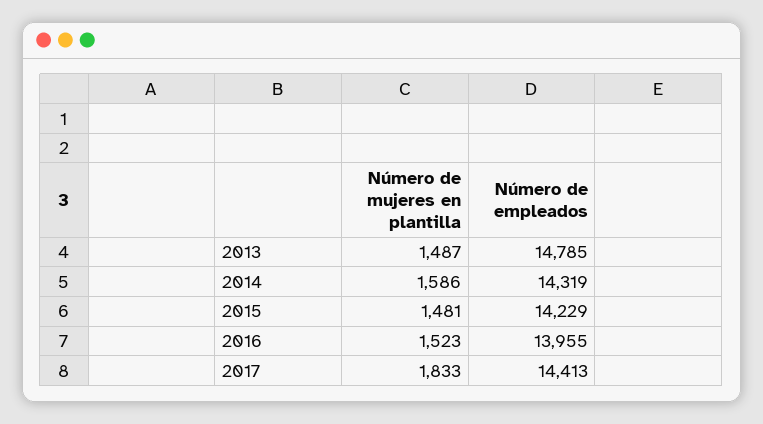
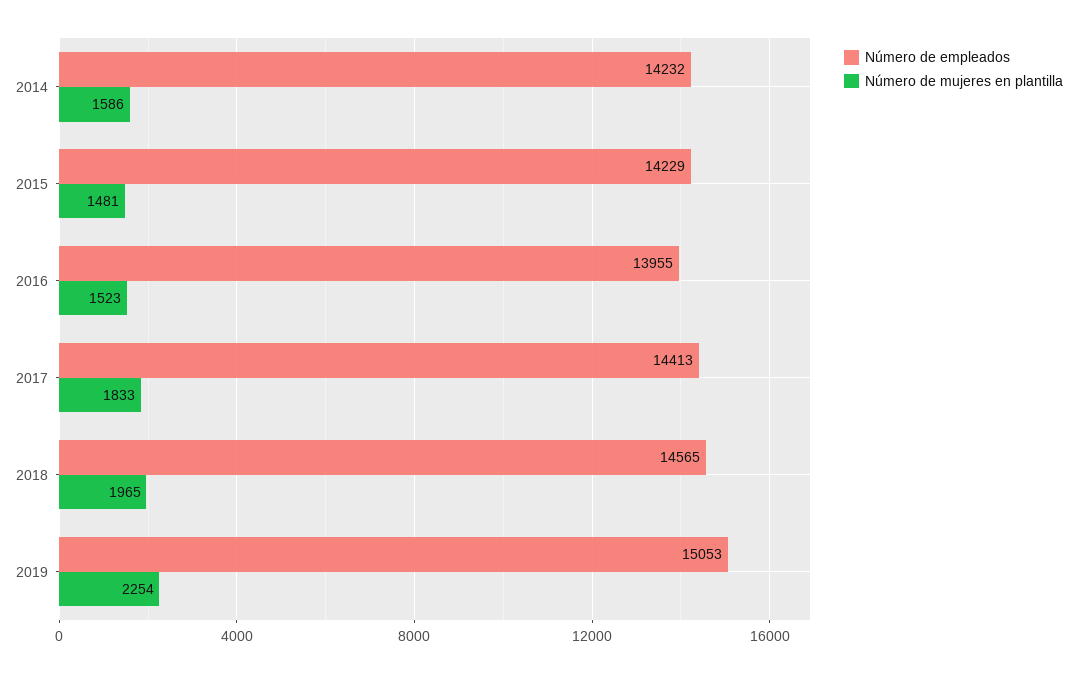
Número de mujeres en plantilla, 2013: 1487 -> none
Número de empleados, 2013: 14785 -> none
Número de empleados, 2014: 14319 -> 14232
Número de empleados, 2018: none -> 14565
Número de mujeres en plantilla, 2018: none -> 1965
Número de empleados, 2019: none -> 15053
Número de mujeres en plantilla, 2019: none -> 2254

